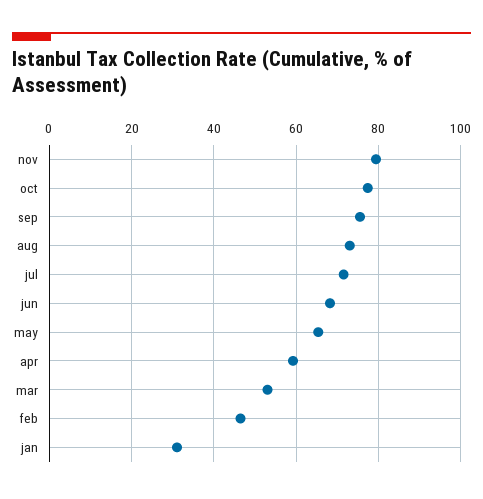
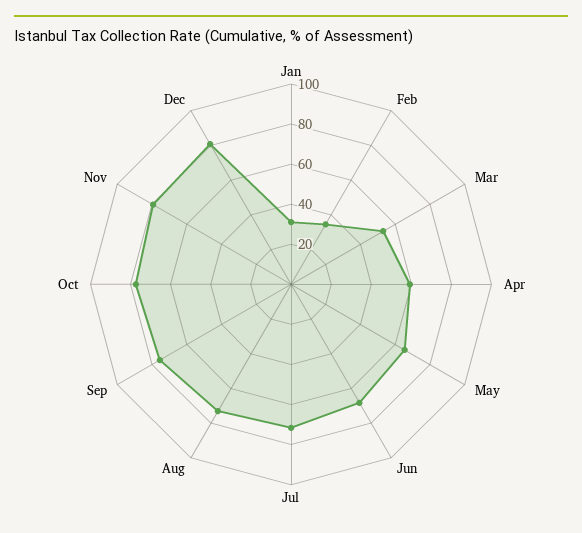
feb: 46 -> 35
Dec: none -> 80

